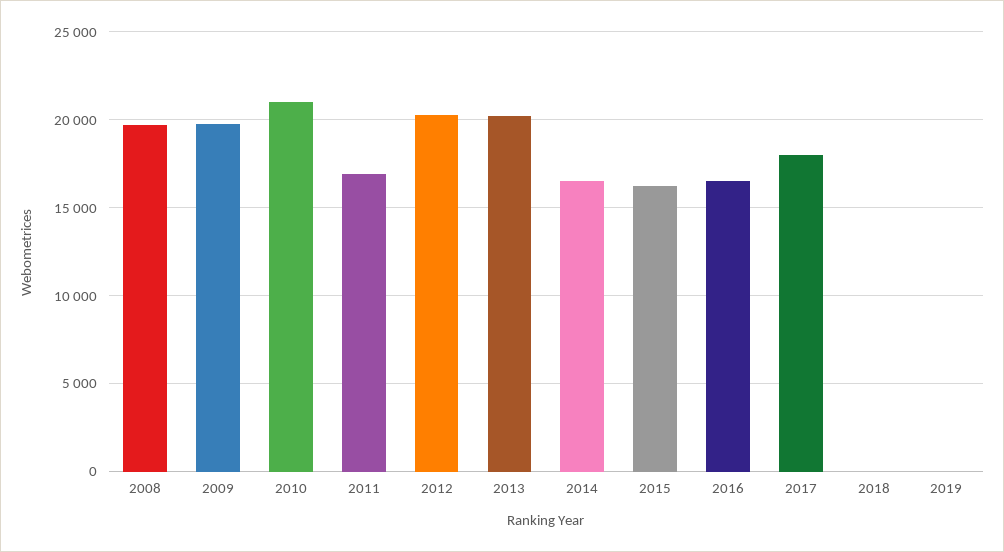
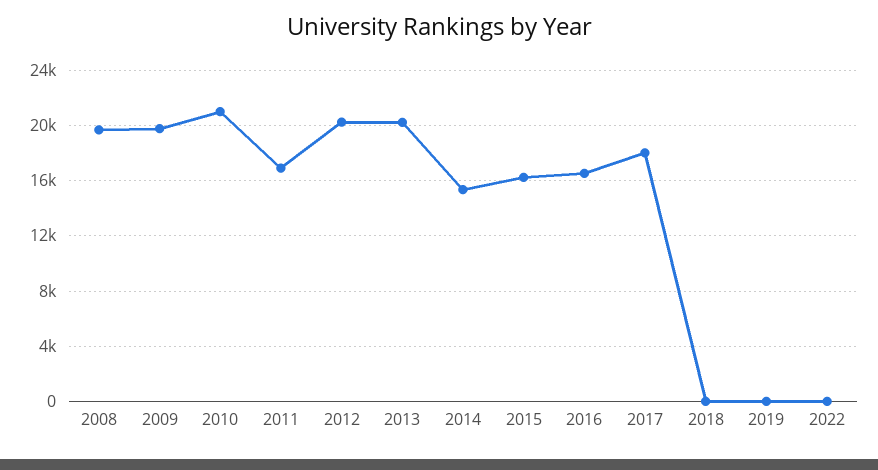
2014: 16500 -> 15500
2022: none -> 0

